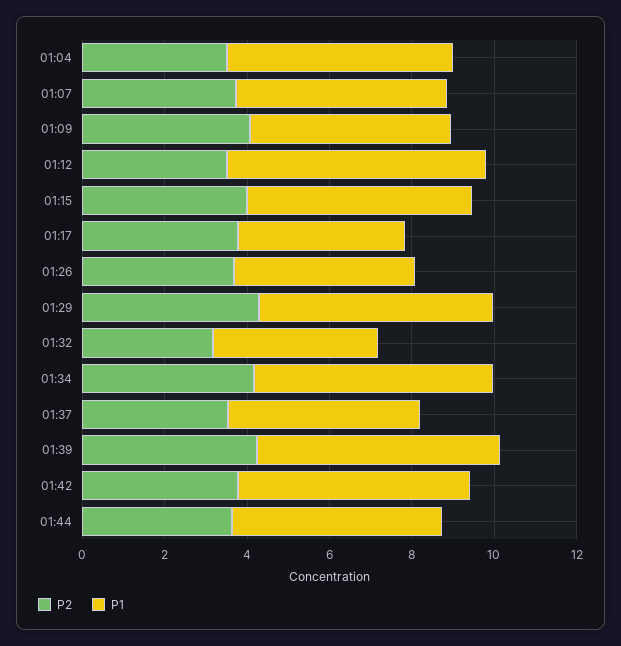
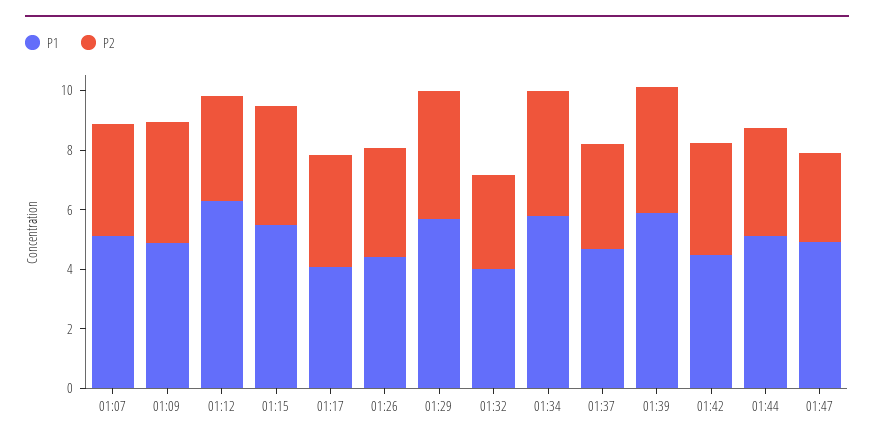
P2, 01:04: 3.5 -> none
P1, 01:04: 5.5 -> none
P1, 01:42: 5.5 -> 4.5
P1, 01:47: none -> 5
P2, 01:47: none -> 3

